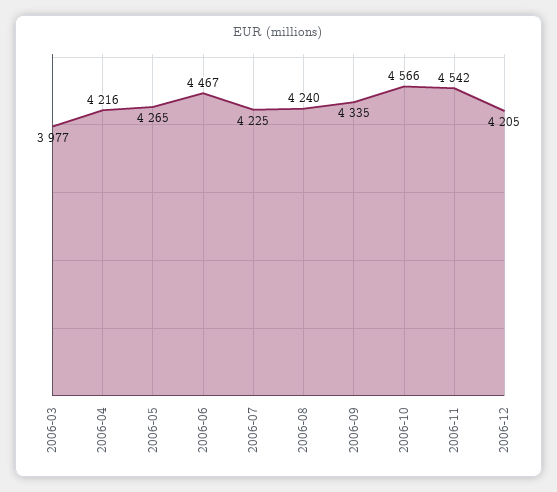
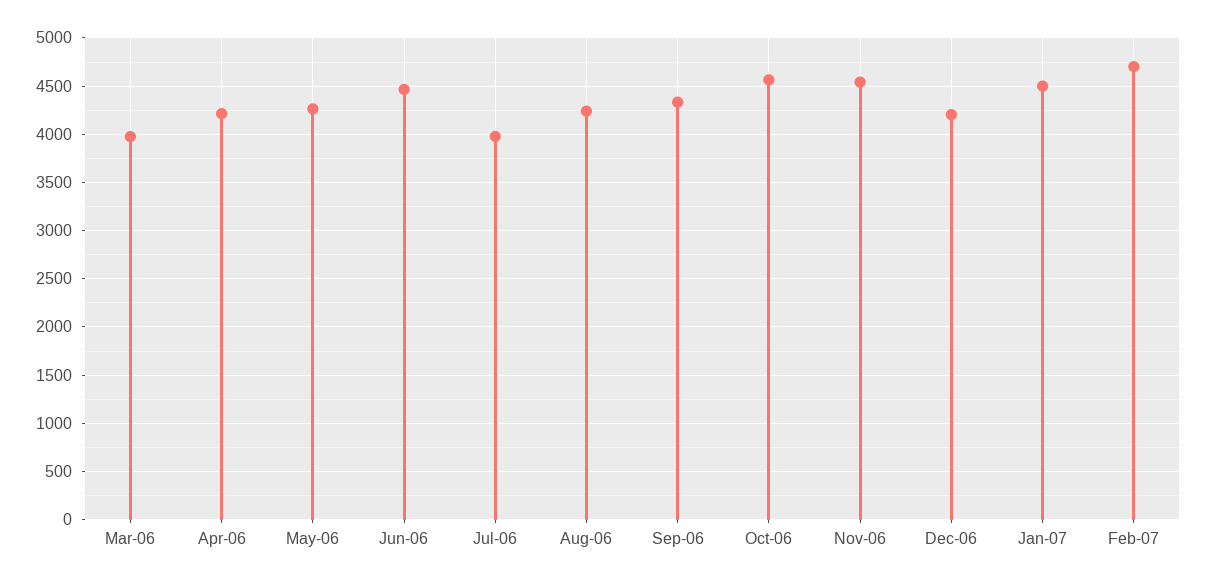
2006-07: 4225 -> 4000
Jan-07: none -> 4500
Feb-07: none -> 4700

